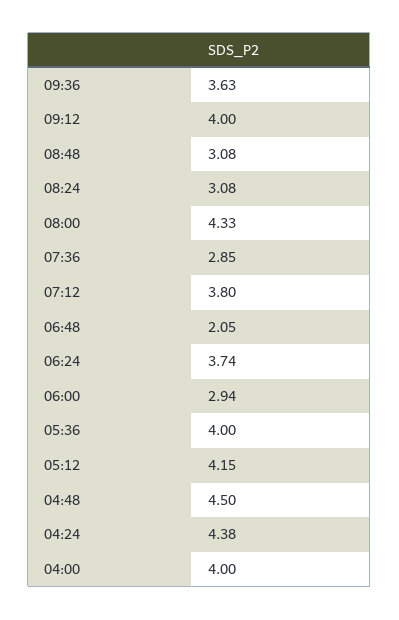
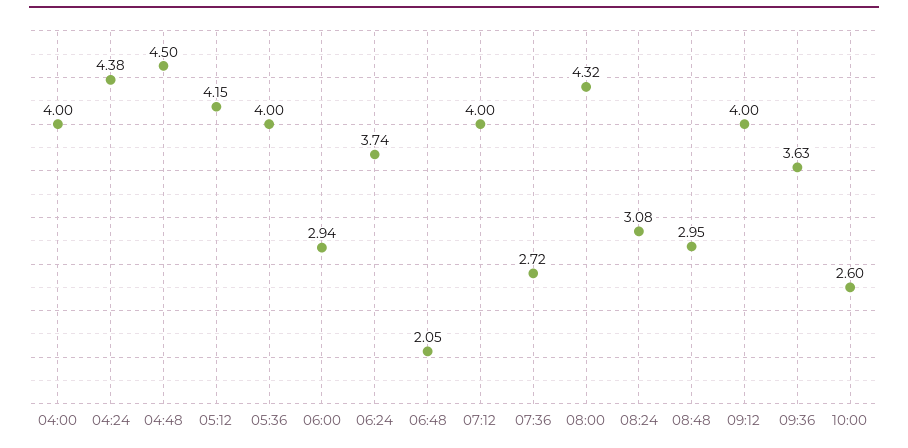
08:48: 3.08 -> 2.95
08:00: 4.33 -> 4.32
07:36: 2.85 -> 2.72
07:12: 3.8 -> 4
10:00: none -> 2.6

